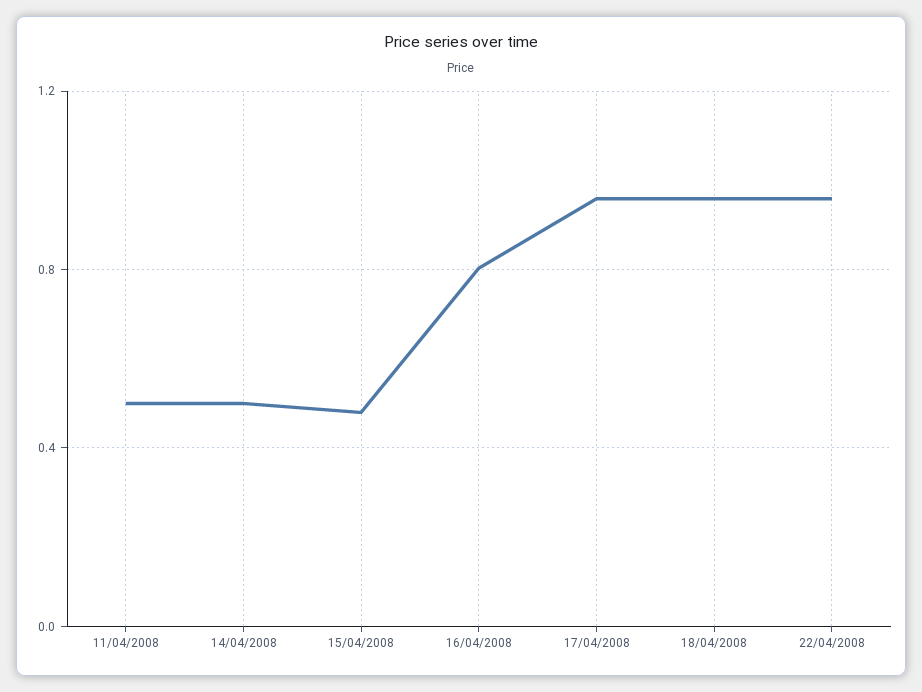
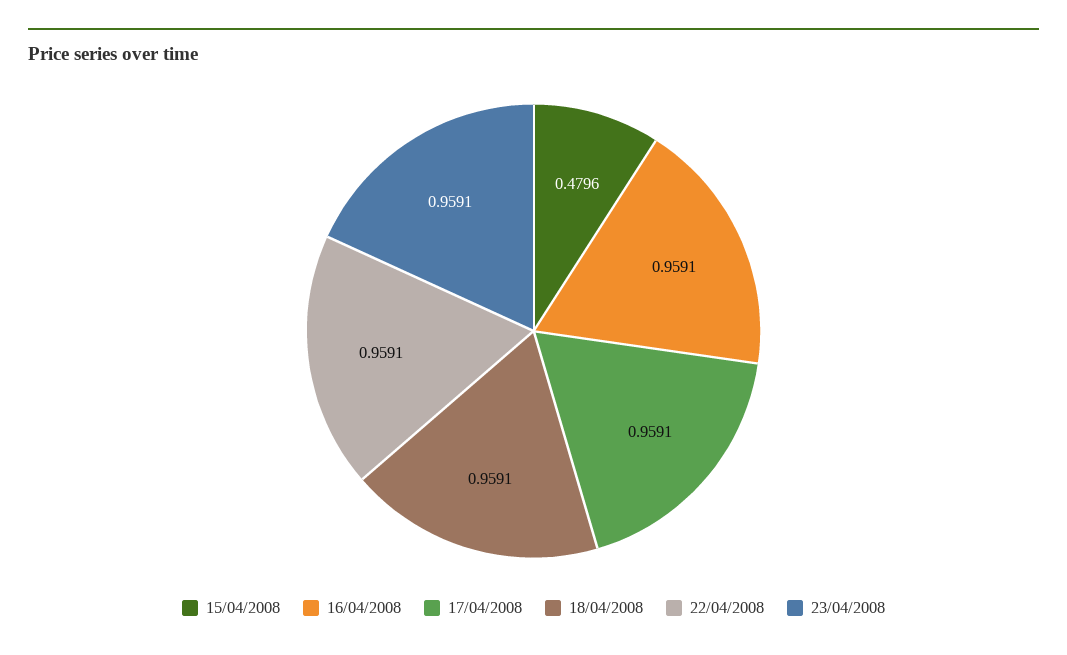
11/04/2008: 0.5 -> none
14/04/2008: 0.5 -> none
16/04/2008: 0.8 -> 0.9591
23/04/2008: none -> 0.9591

